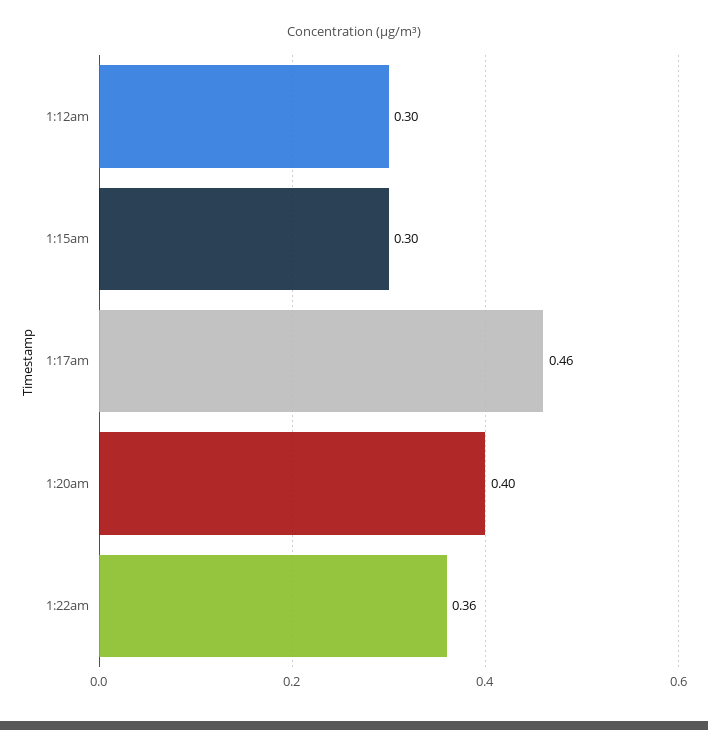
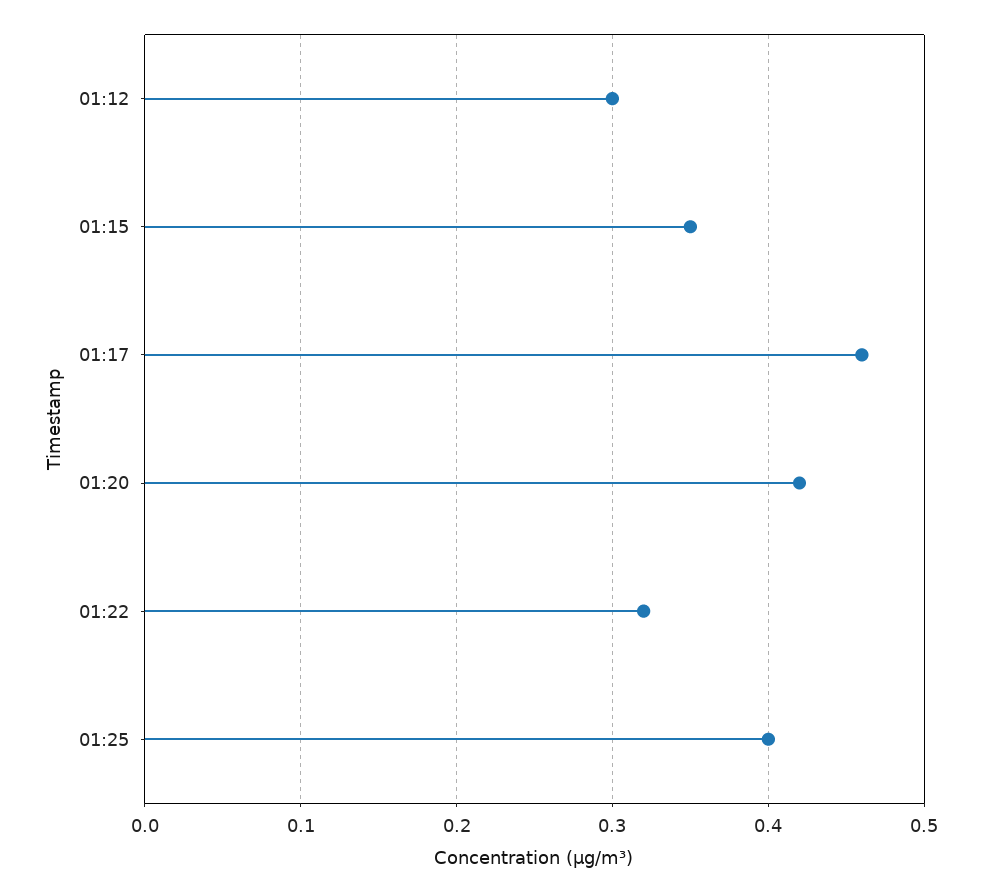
1:15am: 0.3 -> 0.35
1:20am: 0.4 -> 0.42
1:22am: 0.36 -> 0.32
01:25: none -> 0.4

